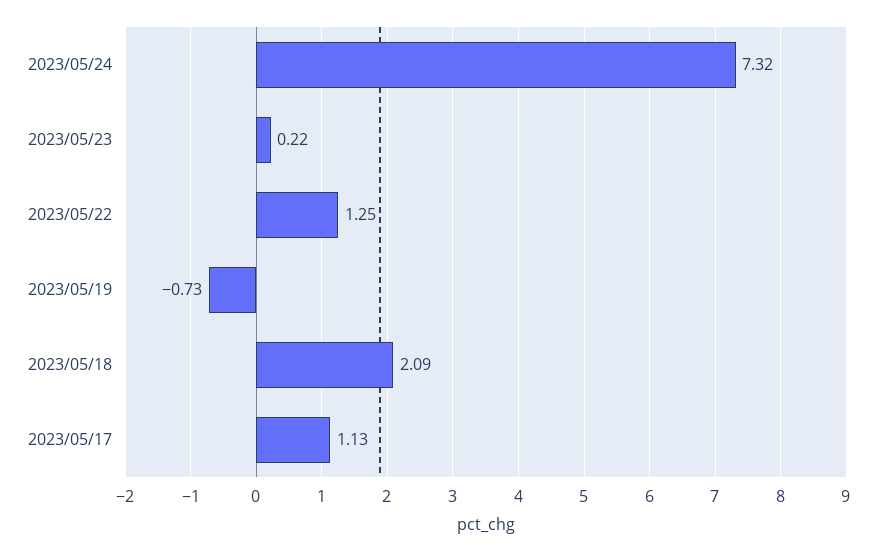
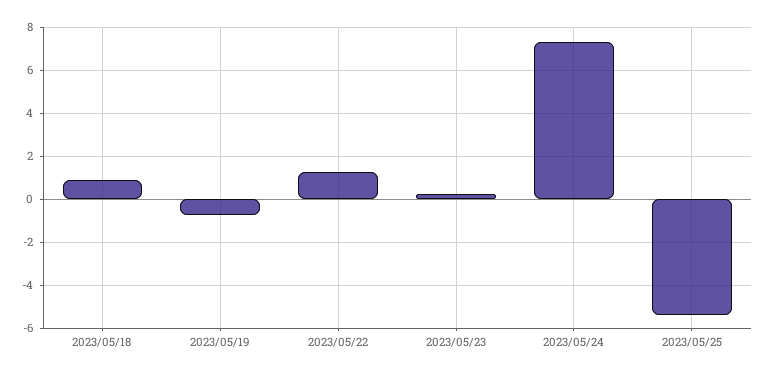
2023/05/18: 2.09 -> 1
2023/05/17: 1.13 -> none
2023/05/25: none -> -5.5

